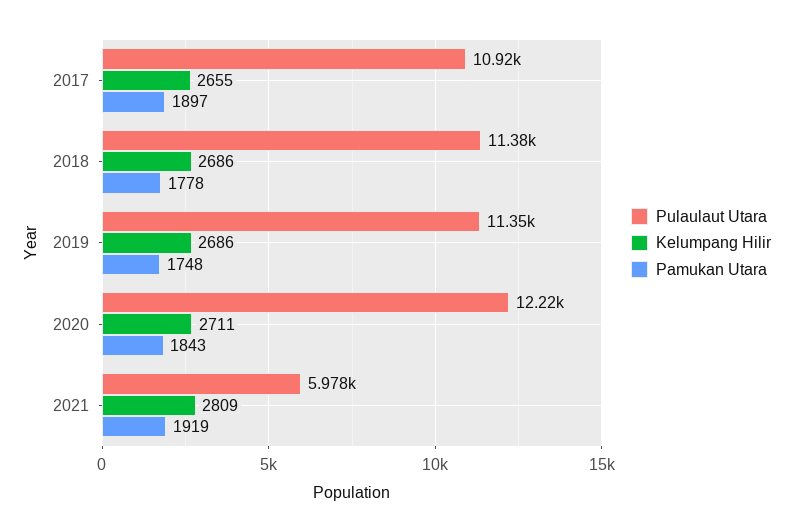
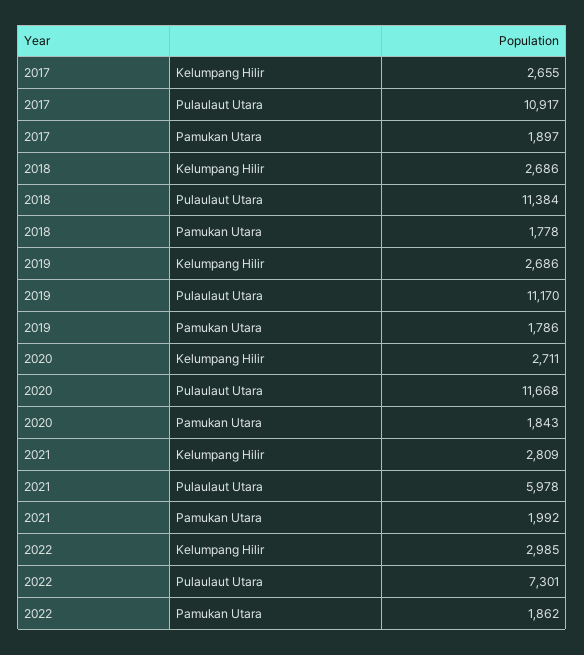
Pulaulaut Utara, 2019: 11350 -> 11170
Pamukan Utara, 2019: 1748 -> 1786
Pulaulaut Utara, 2020: 12220 -> 11668
Pamukan Utara, 2021: 1919 -> 1992
Kelumpang Hilir, 2022: none -> 2985
Pulaulaut Utara, 2022: none -> 7301
Pamukan Utara, 2022: none -> 1862

